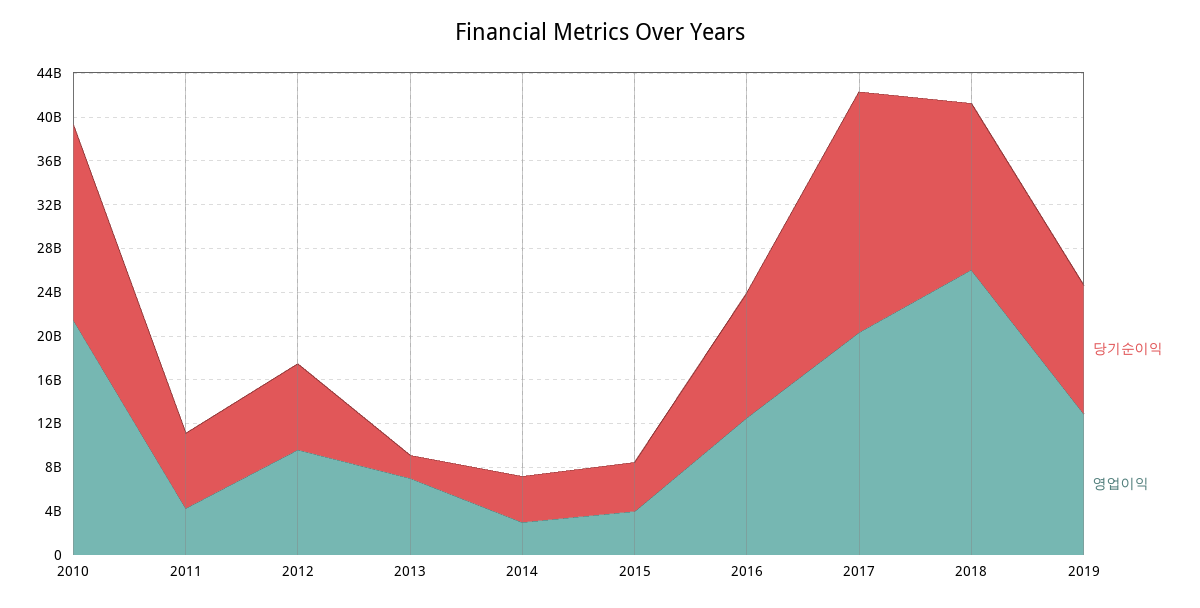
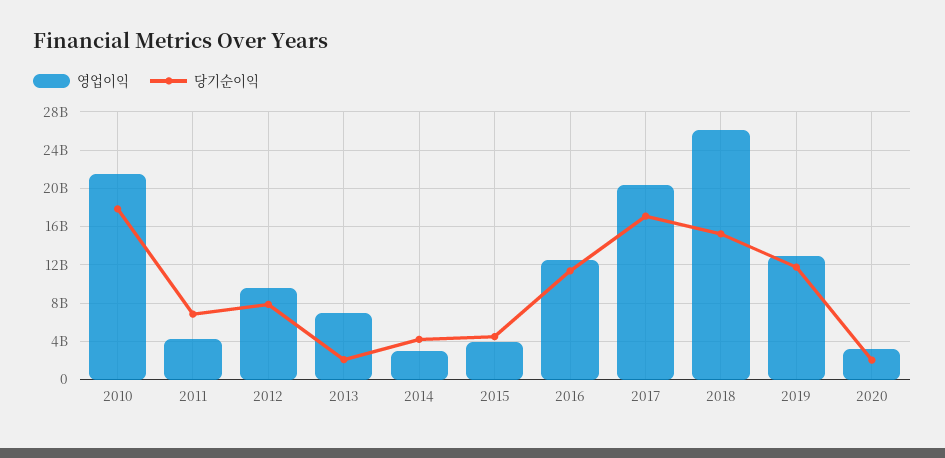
당기순이익, 2017: 22000000000 -> 17000000000
영업이익, 2020: none -> 3000000000
당기순이익, 2020: none -> 2000000000

